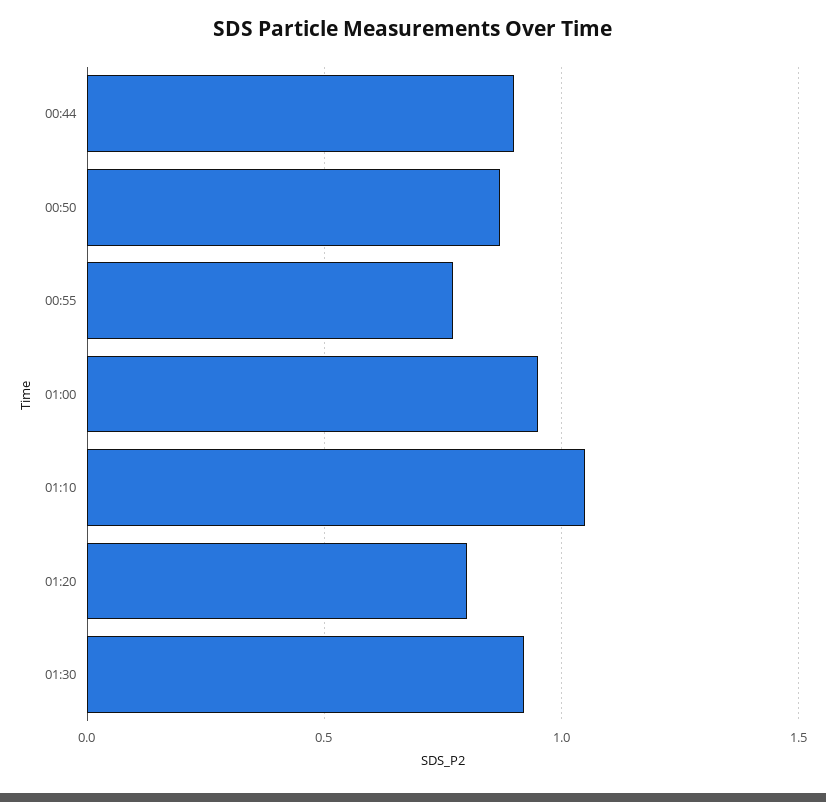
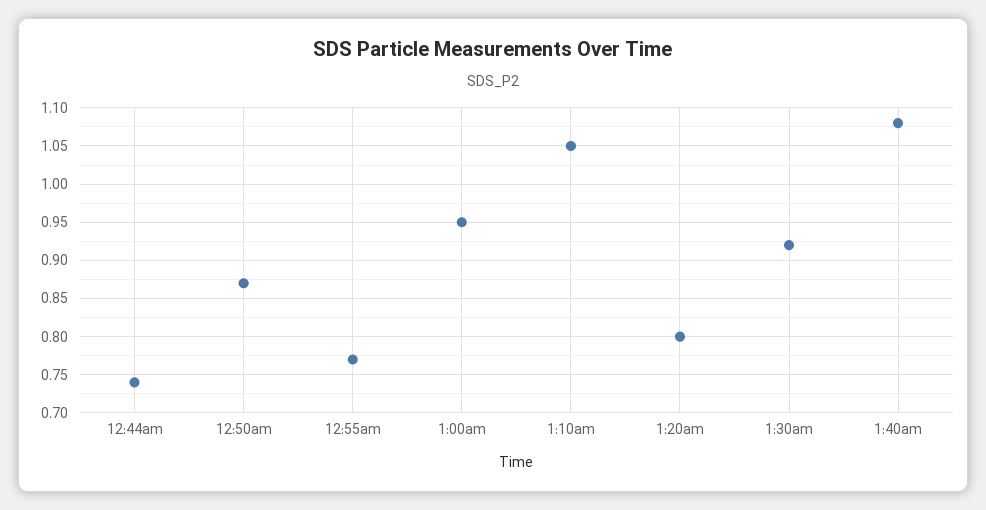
00:44: 0.9 -> 0.74
1:40am: none -> 1.08

